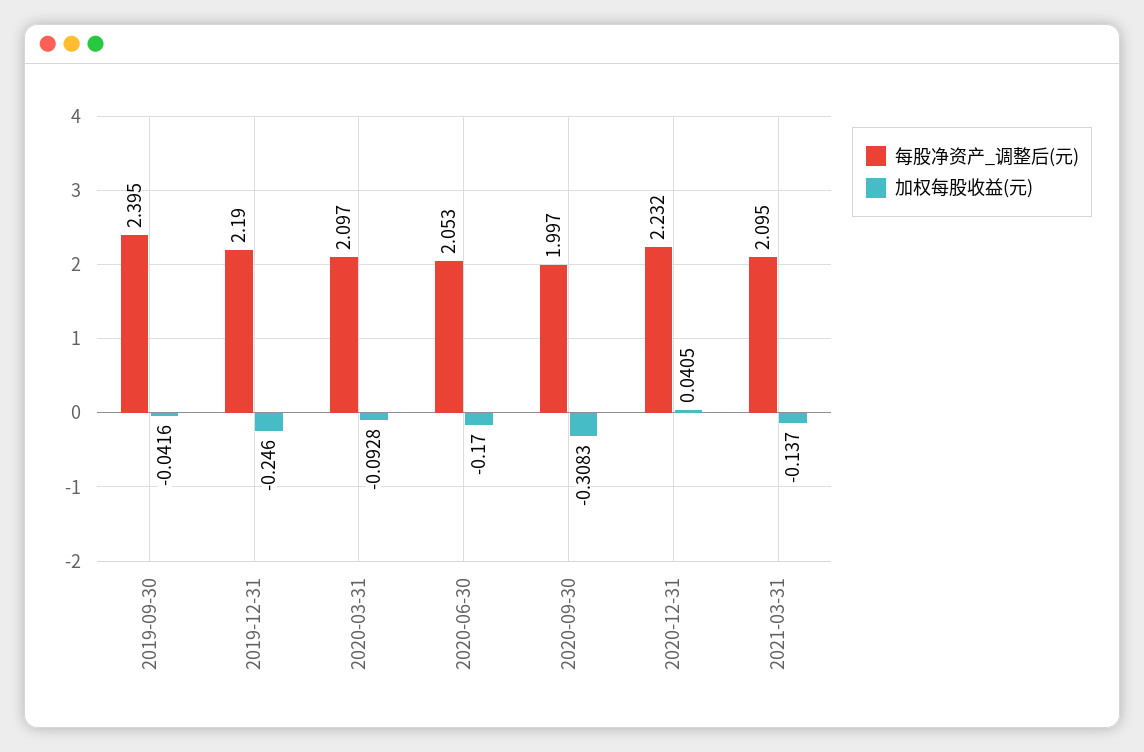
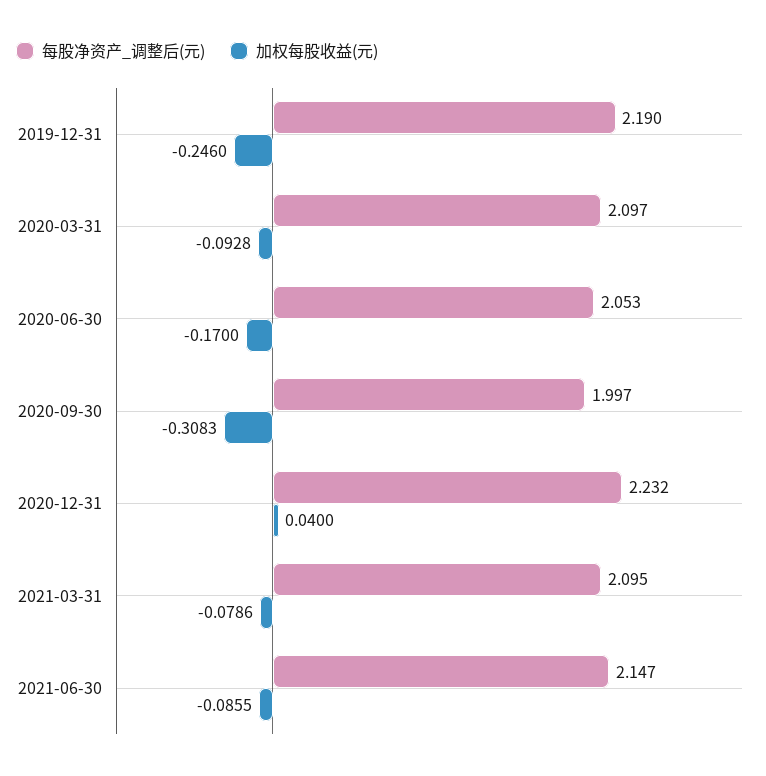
每股净资产_调整后(元), 2019-09-30: 2.395 -> none
加权每股收益(元), 2019-09-30: -0.0416 -> none
加权每股收益(元), 2020-12-31: 0.0405 -> 0.04
加权每股收益(元), 2021-03-31: -0.137 -> -0.0786
每股净资产_调整后(元), 2021-06-30: none -> 2.147
加权每股收益(元), 2021-06-30: none -> -0.0855

